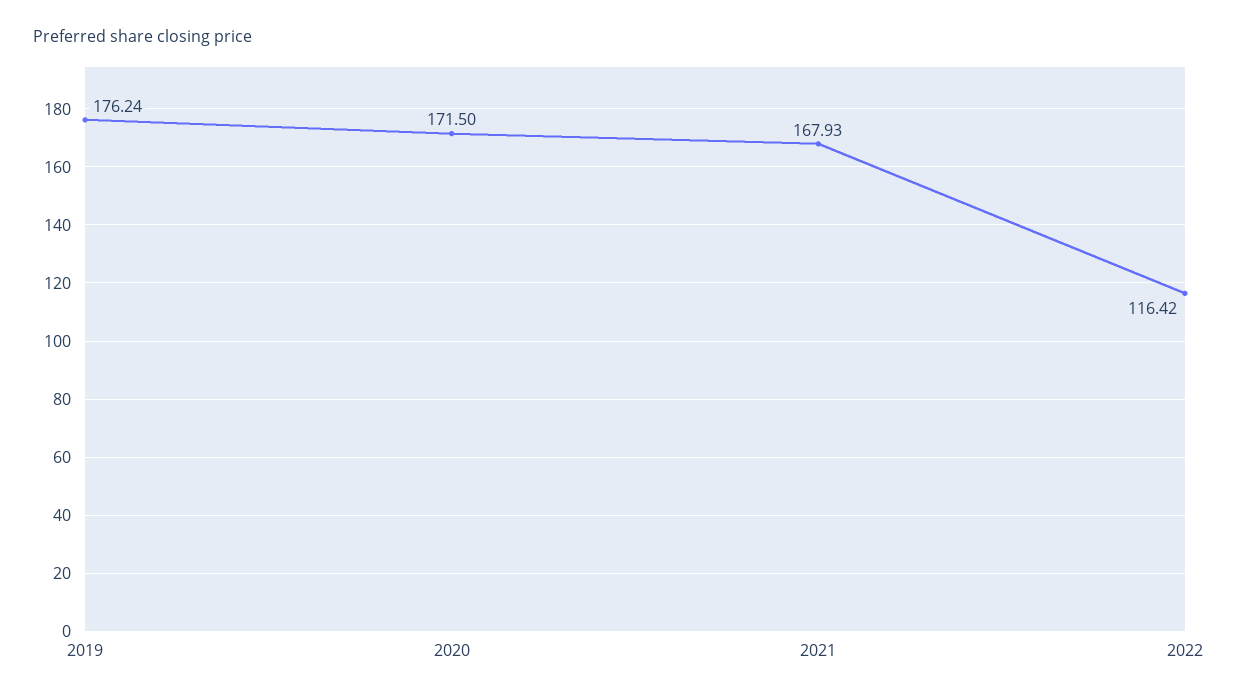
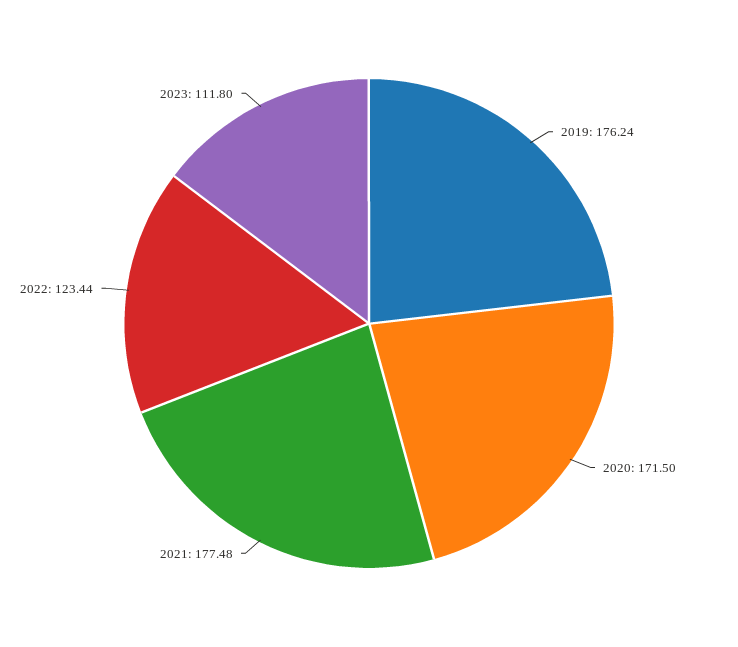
2021: 167.93 -> 177.48
2022: 116.42 -> 123.44
2023: none -> 111.8

